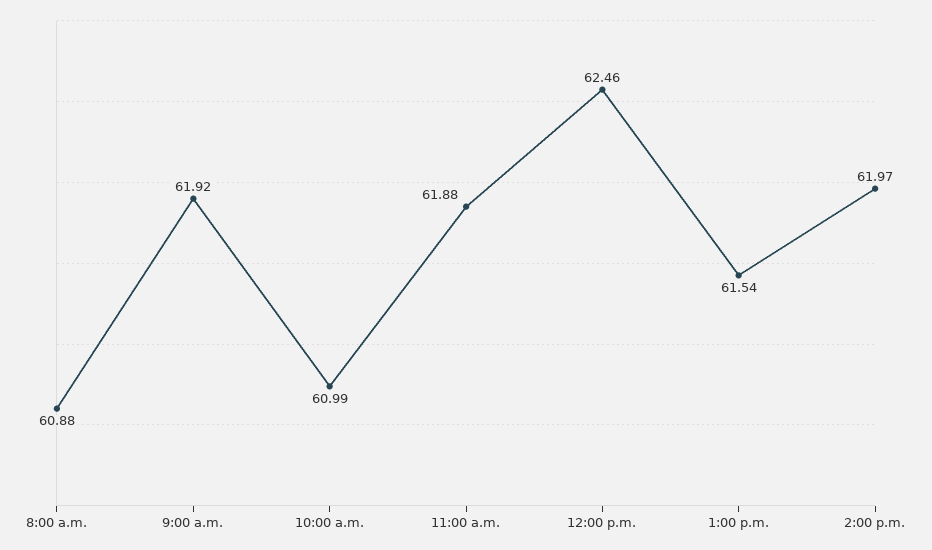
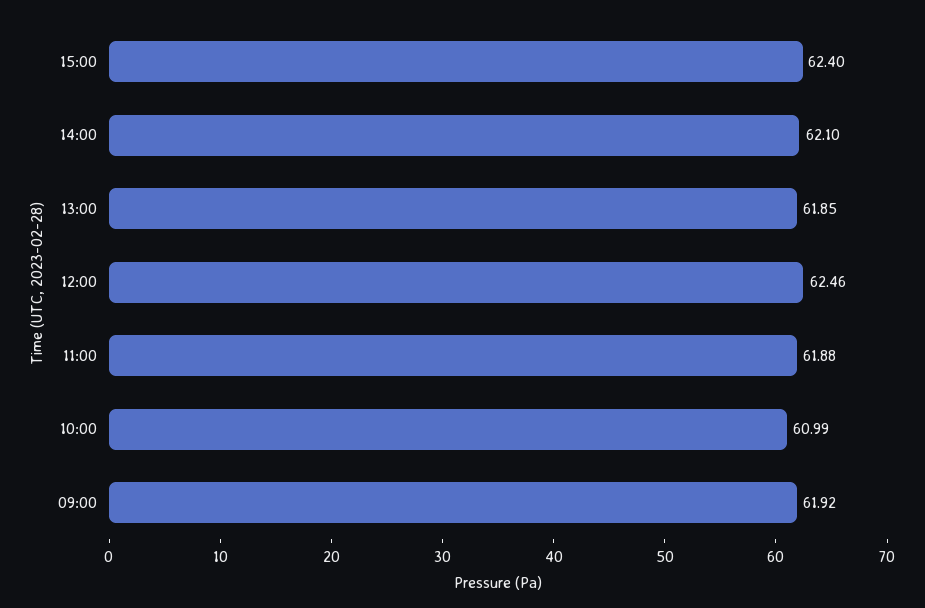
8:00 a.m.: 60.88 -> none
1:00 p.m.: 61.54 -> 61.85
2:00 p.m.: 61.97 -> 62.1
15:00: none -> 62.4

